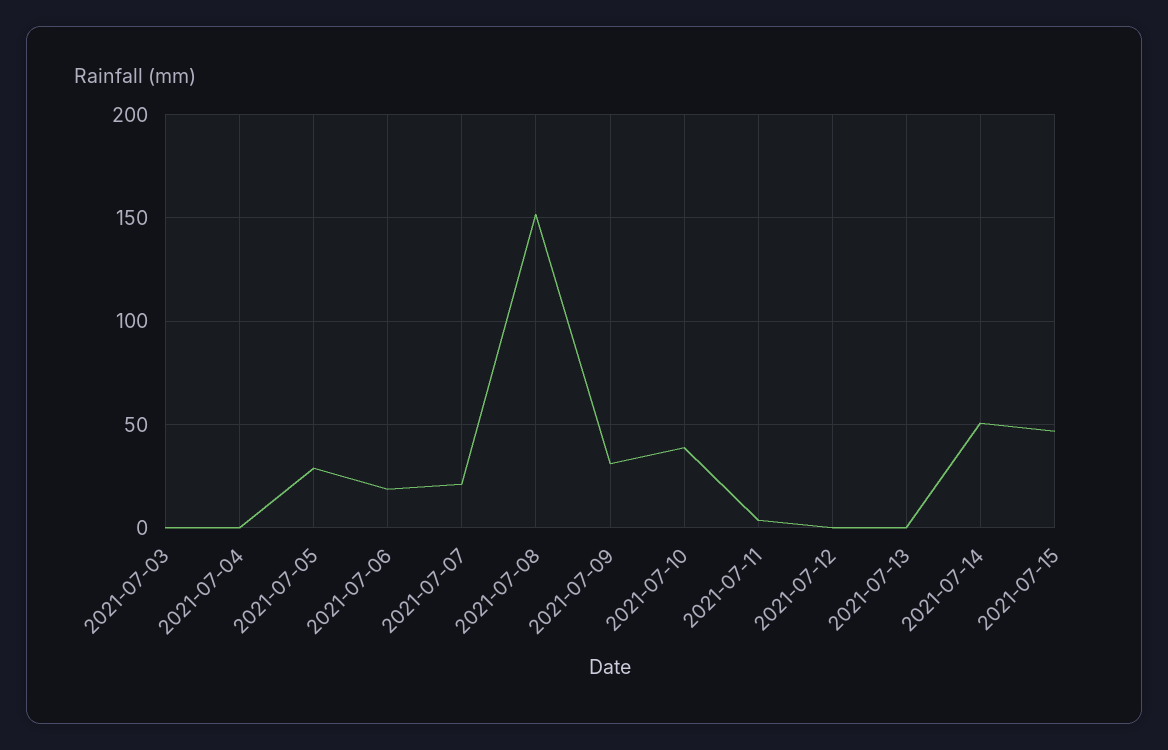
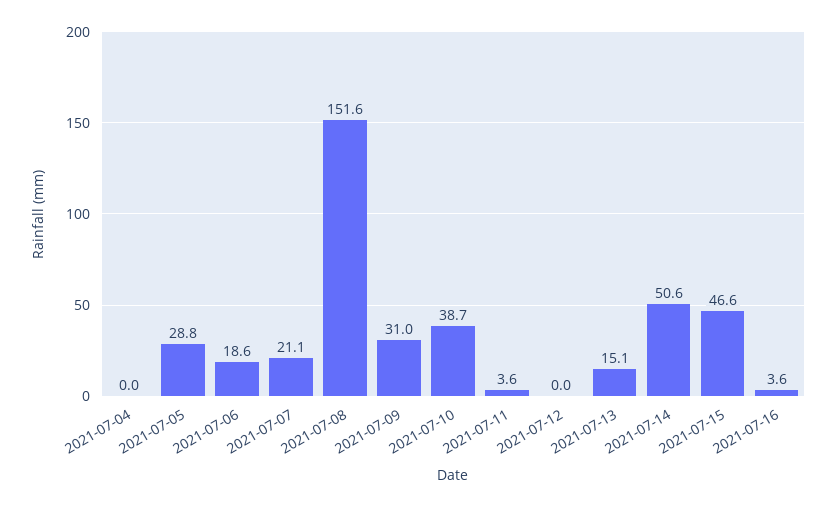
2021-07-03: 0 -> none
2021-07-13: 0 -> 15.1
2021-07-16: none -> 3.6

